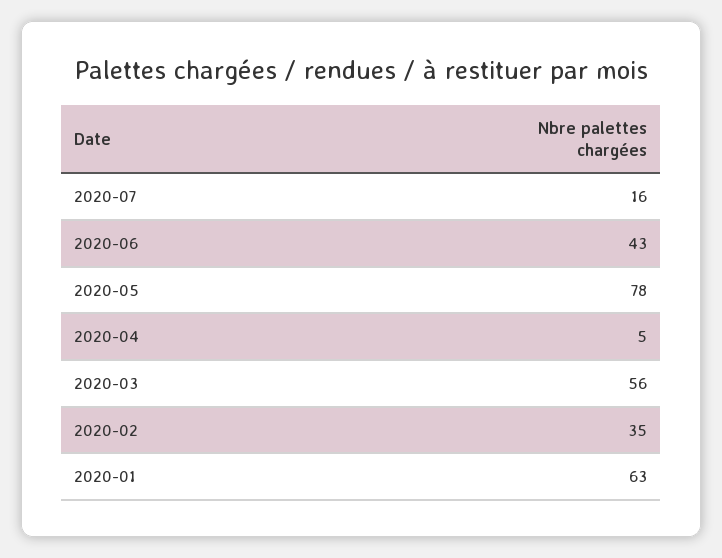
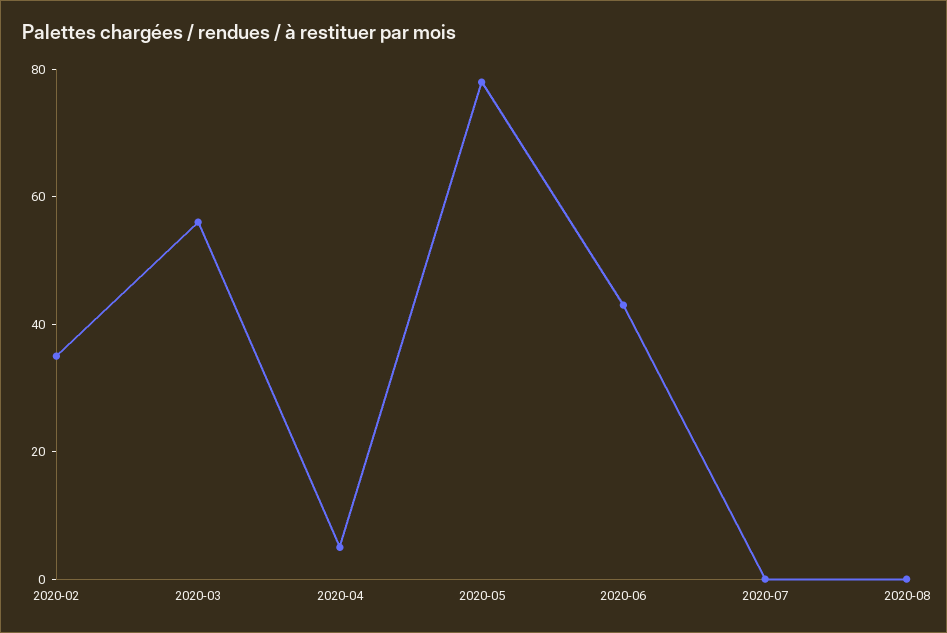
2020-07: 16 -> 0
2020-01: 63 -> none
2020-08: none -> 0

